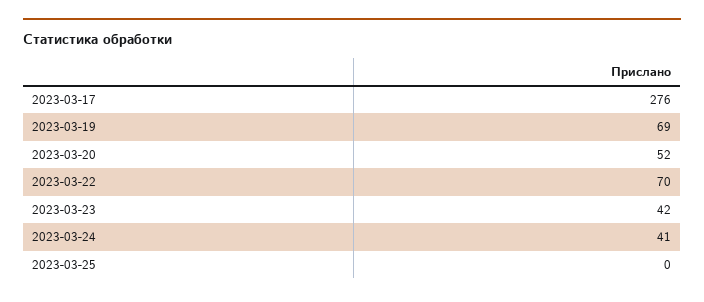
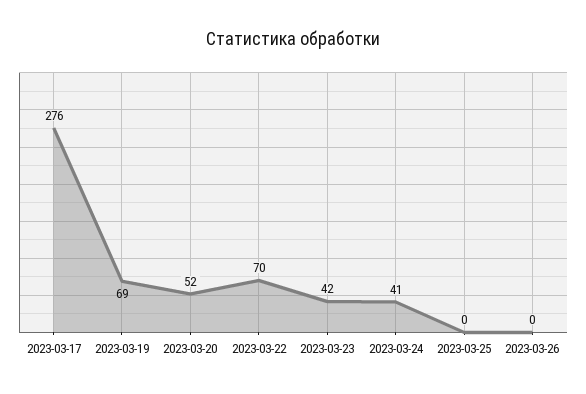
2023-03-26: none -> 0

